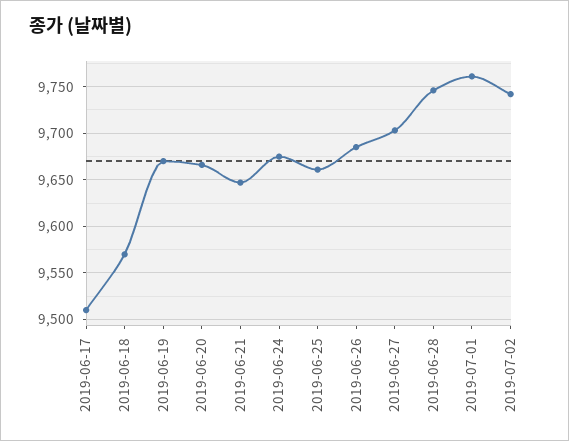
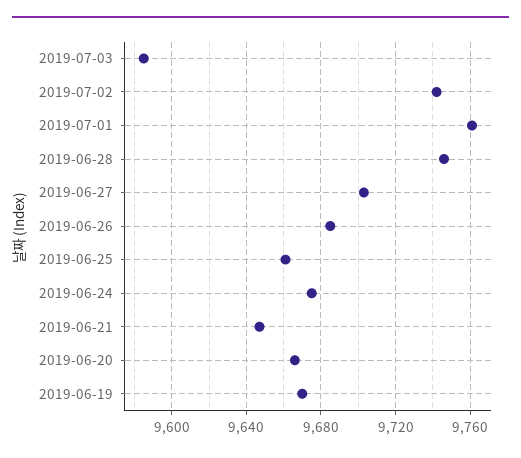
2019-06-17: 9510 -> none
2019-06-18: 9570 -> none
2019-07-03: none -> 9585

